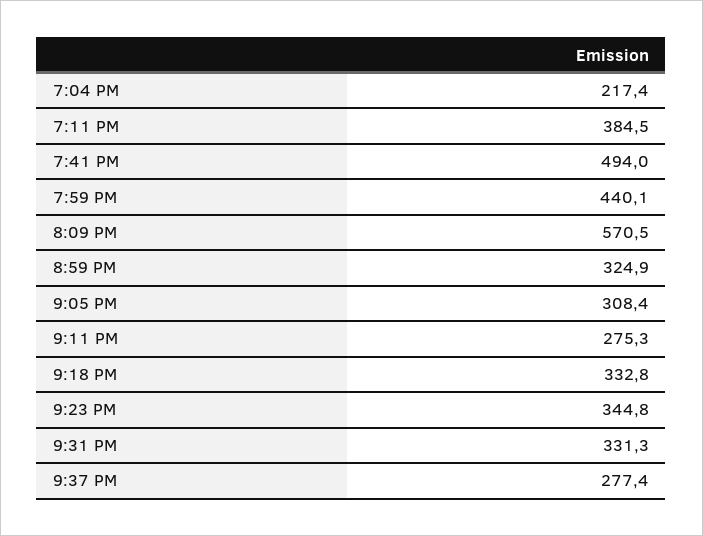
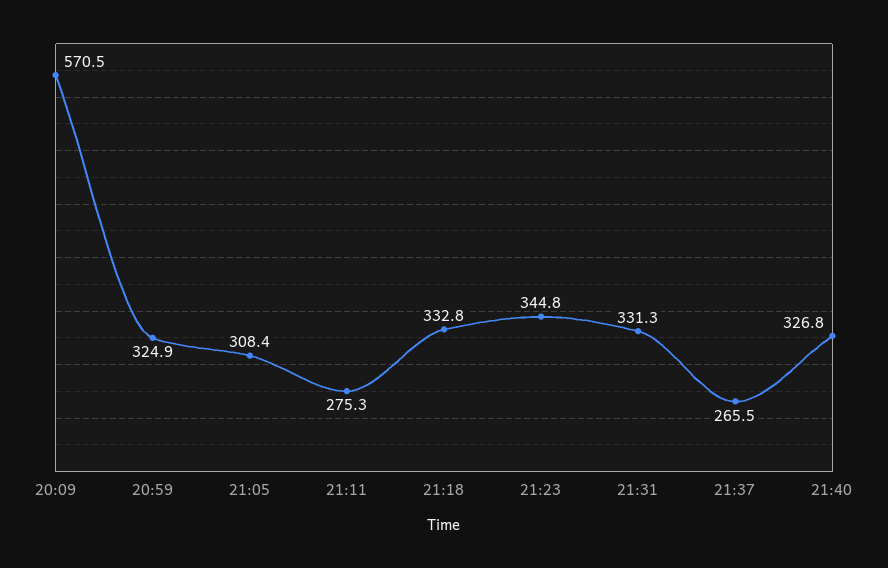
7:04 PM: 217.4 -> none
7:11 PM: 384.5 -> none
7:41 PM: 494 -> none
7:59 PM: 440.1 -> none
9:37 PM: 277.4 -> 265.5
21:40: none -> 326.8

